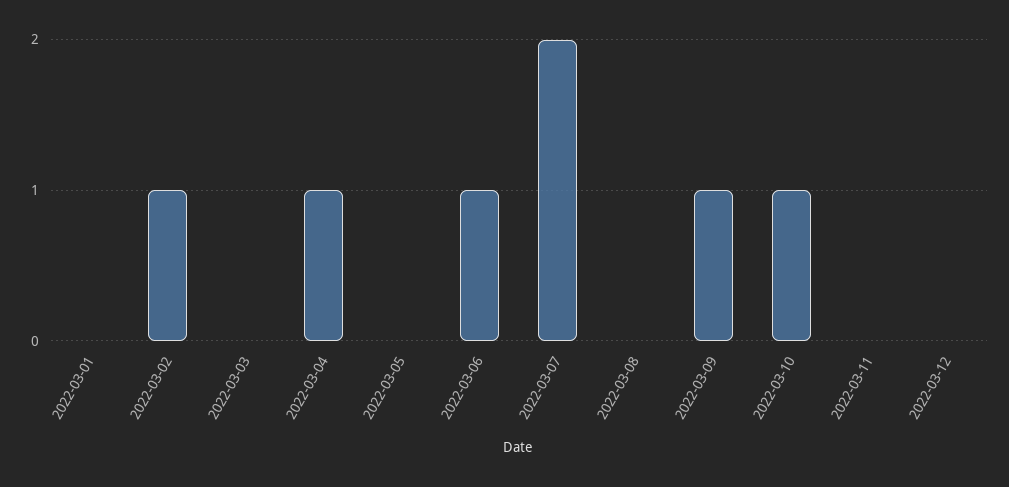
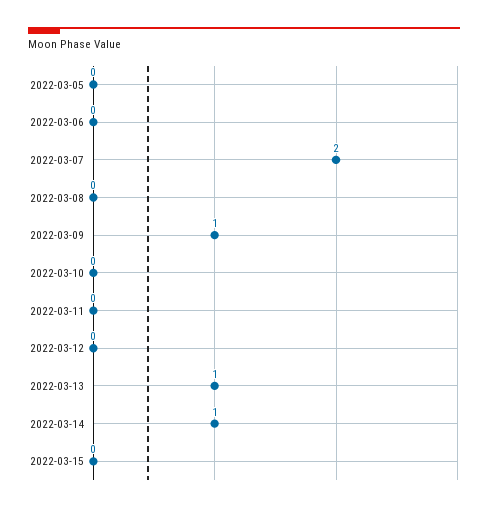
2022-03-01: 0 -> none
2022-03-02: 1 -> none
2022-03-03: 0 -> none
2022-03-04: 1 -> none
2022-03-06: 1 -> 0
2022-03-10: 1 -> 0
2022-03-13: none -> 1
2022-03-14: none -> 1
2022-03-15: none -> 0

